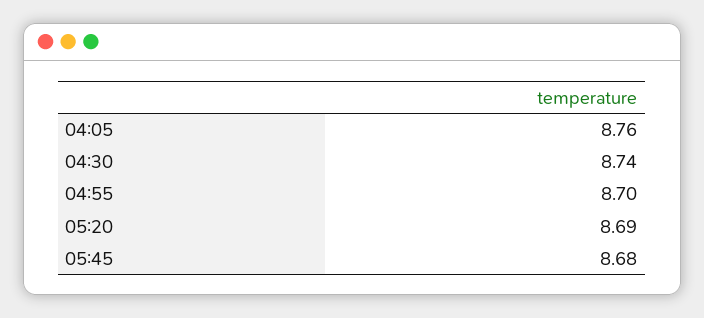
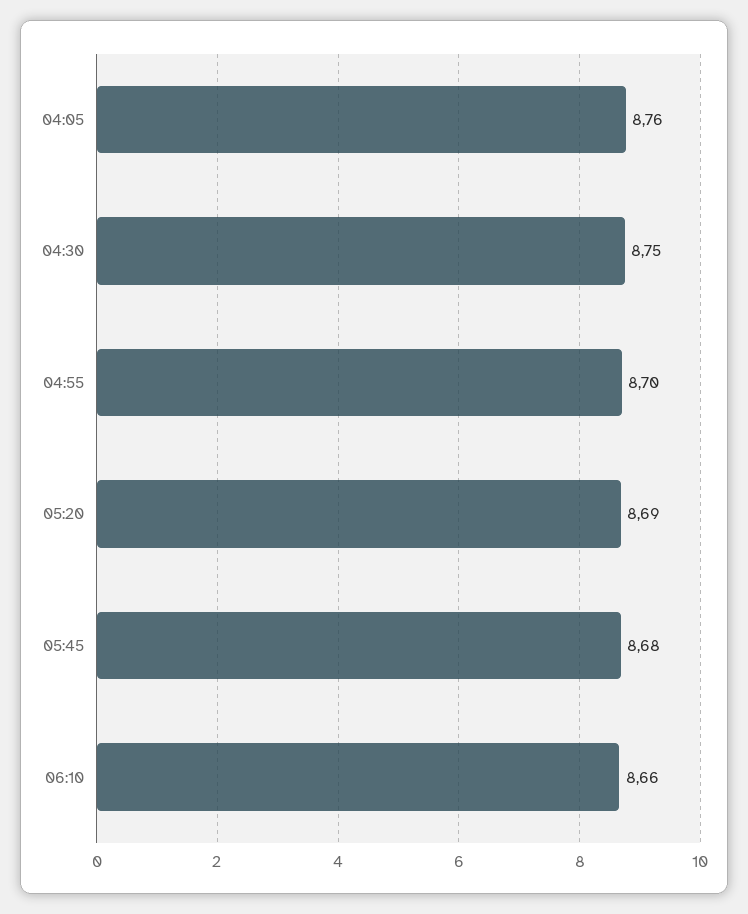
04:30: 8.74 -> 8.75
06:10: none -> 8.66

